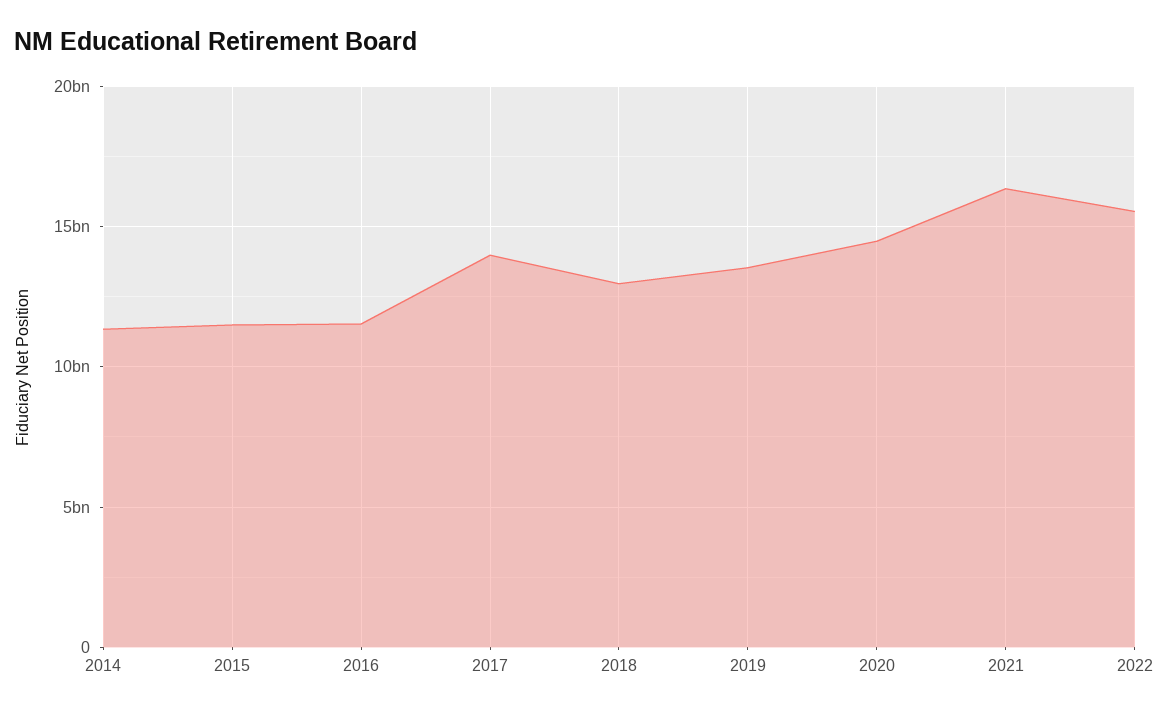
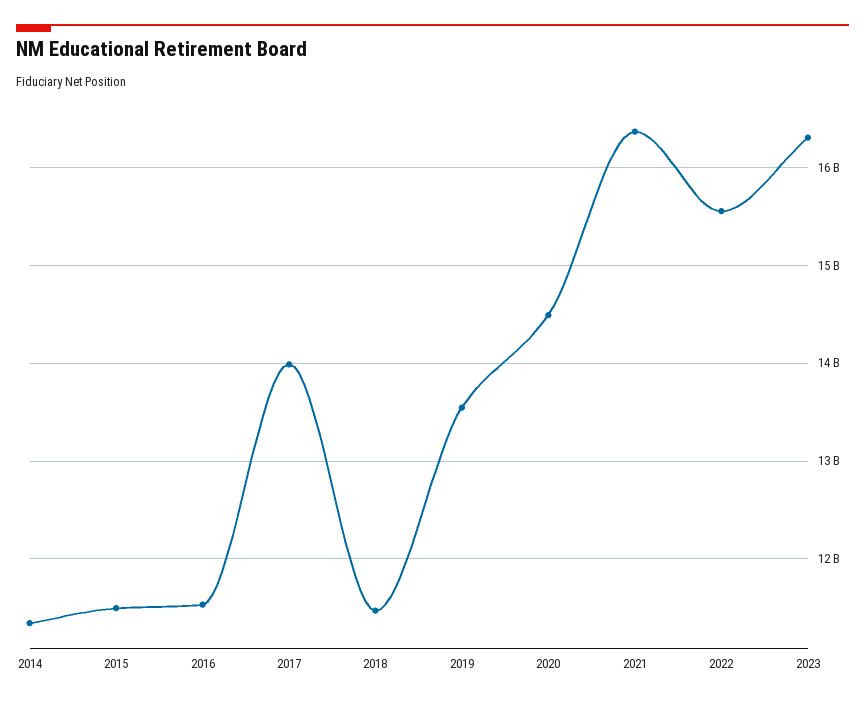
2018: 13000000000 -> 11500000000
2023: none -> 16300000000

